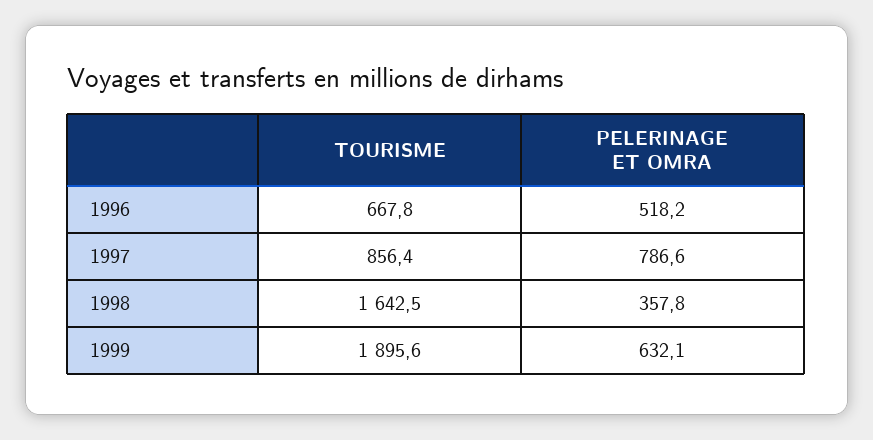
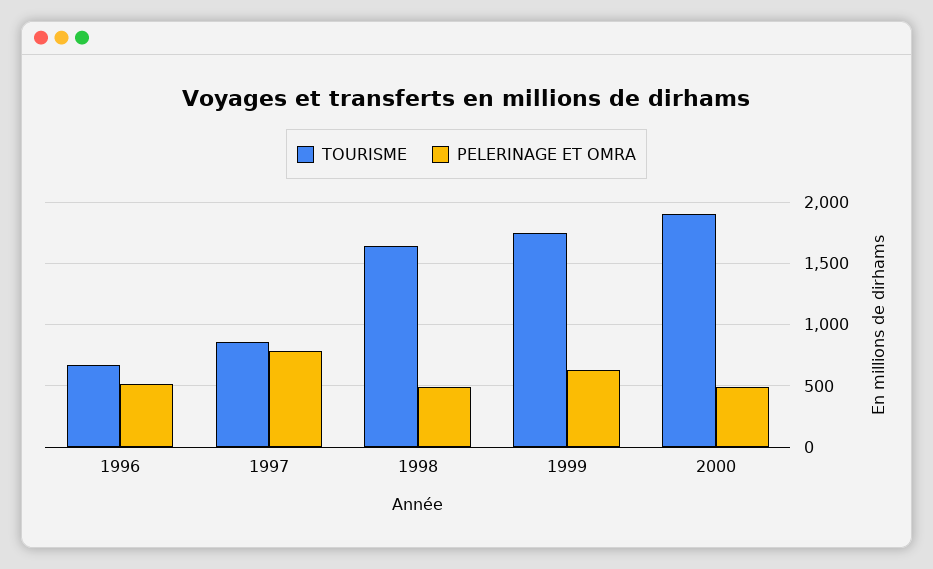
PELERINAGE ET OMRA, 1998: 357.8 -> 500
TOURISME, 1999: 1895.6 -> 1750
TOURISME, 2000: none -> 1900
PELERINAGE ET OMRA, 2000: none -> 500

